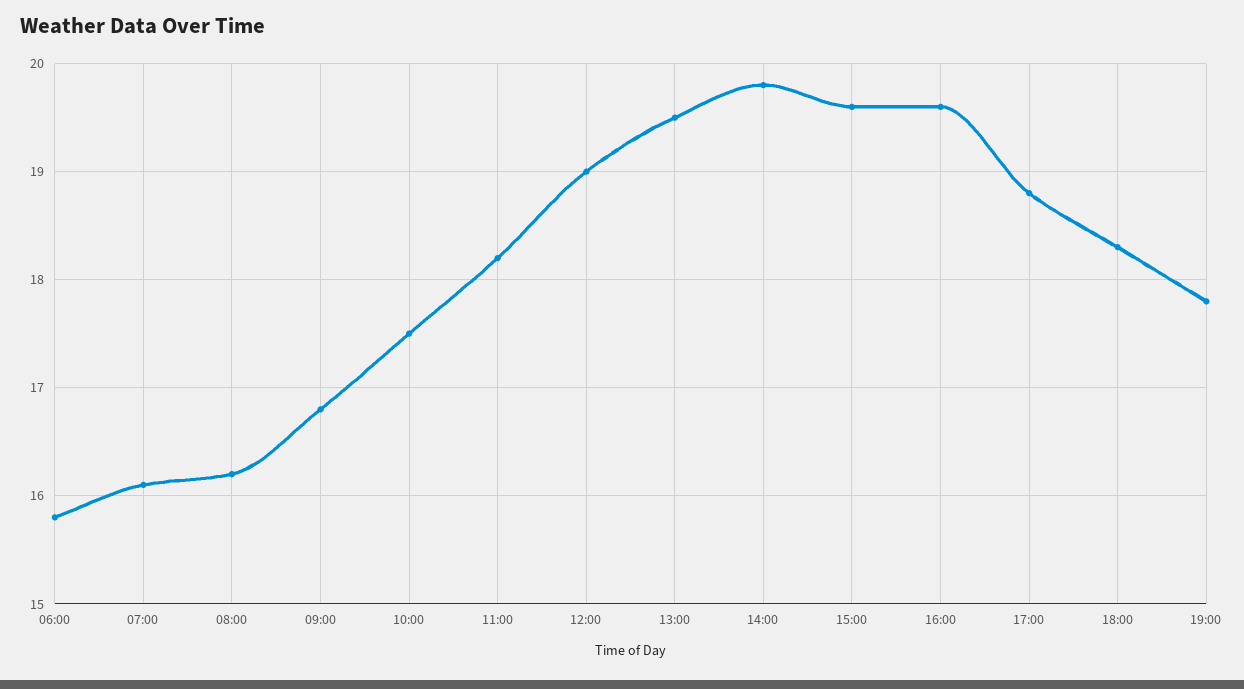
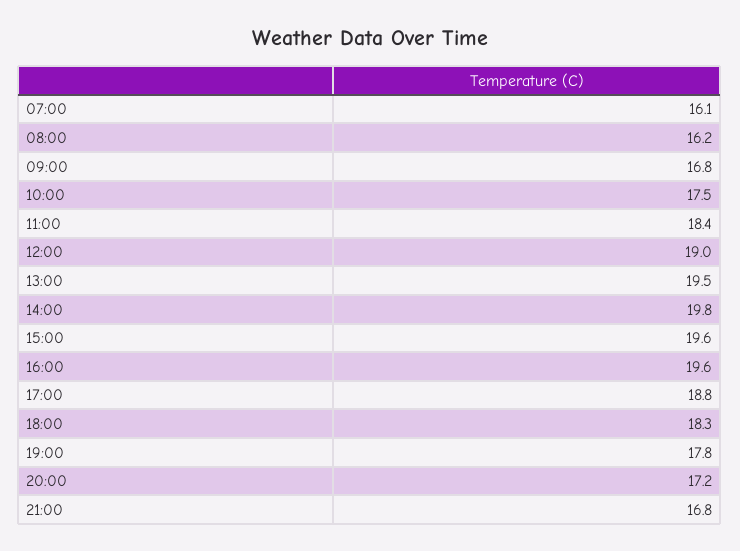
06:00: 15.8 -> none
11:00: 18.2 -> 18.4
20:00: none -> 17.2
21:00: none -> 16.8

